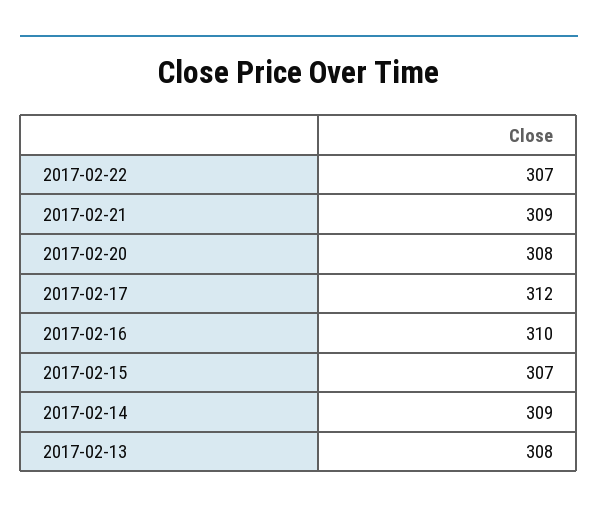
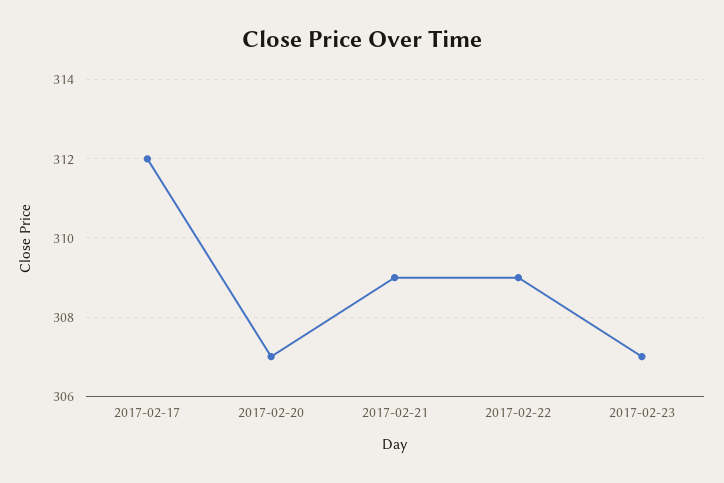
2017-02-22: 307 -> 309
2017-02-20: 308 -> 307
2017-02-16: 310 -> none
2017-02-15: 307 -> none
2017-02-14: 309 -> none
2017-02-13: 308 -> none
2017-02-23: none -> 307

